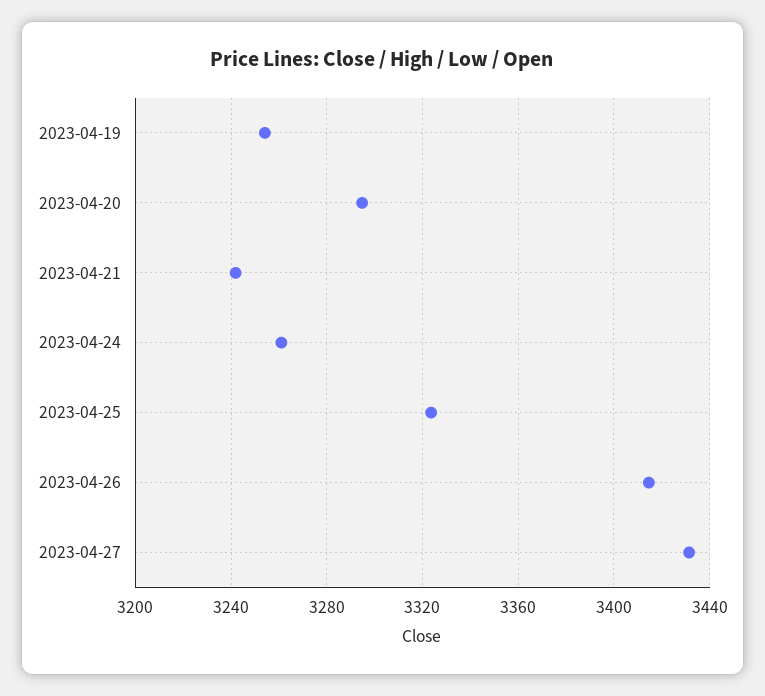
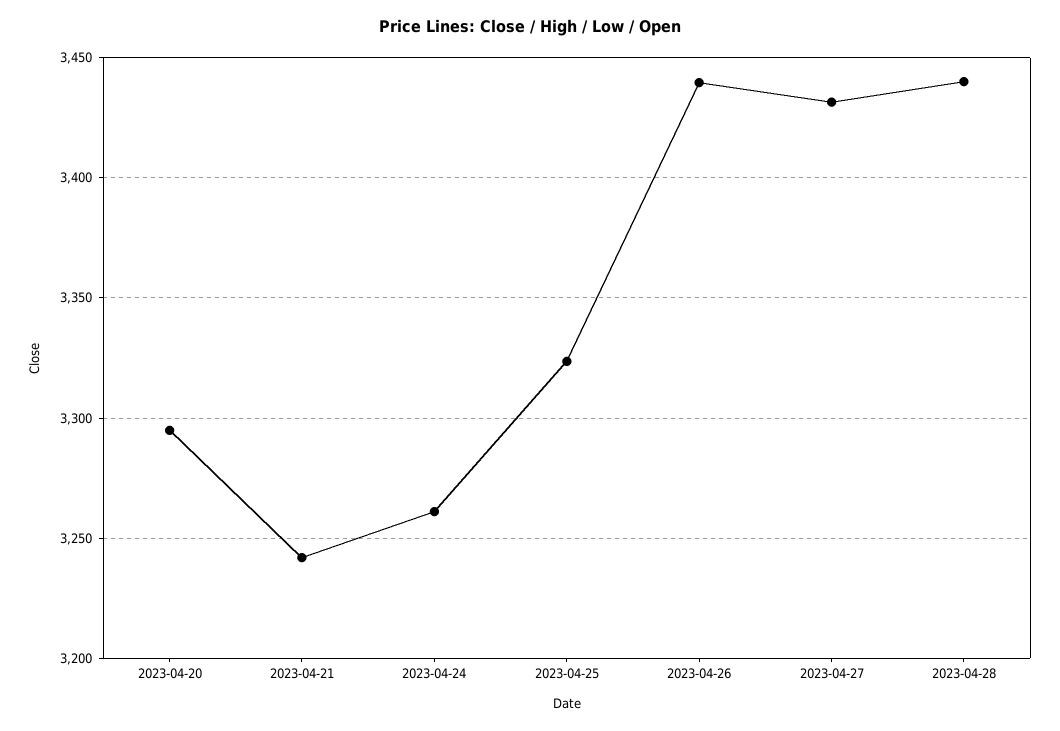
2023-04-19: 3255 -> none
2023-04-26: 3415 -> 3440
2023-04-28: none -> 3440

